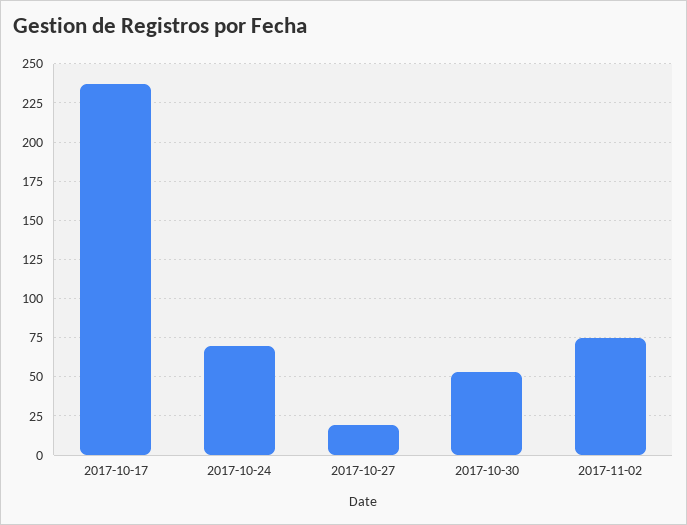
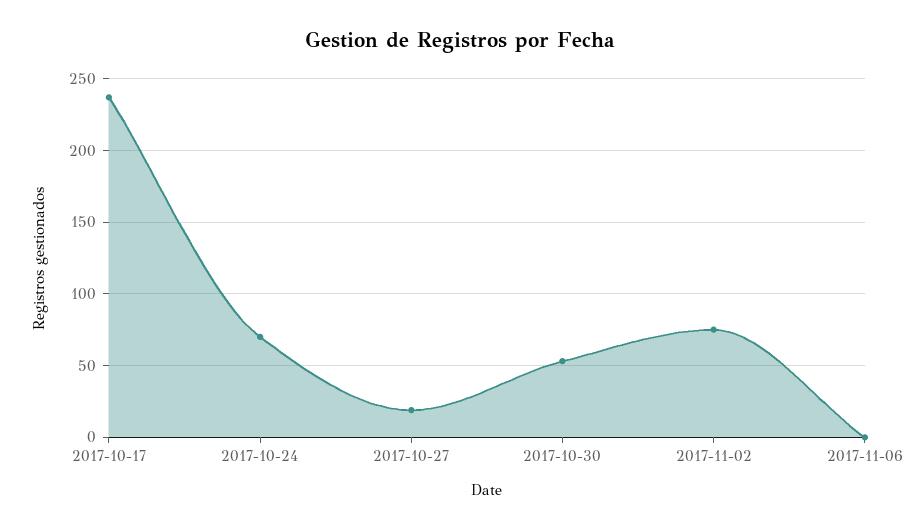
2017-11-06: none -> 0

